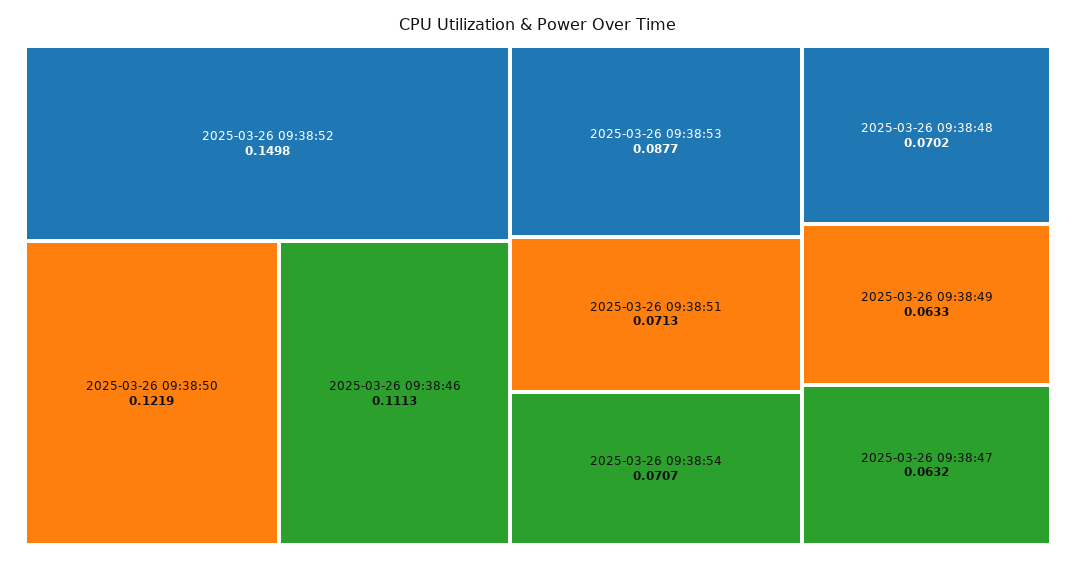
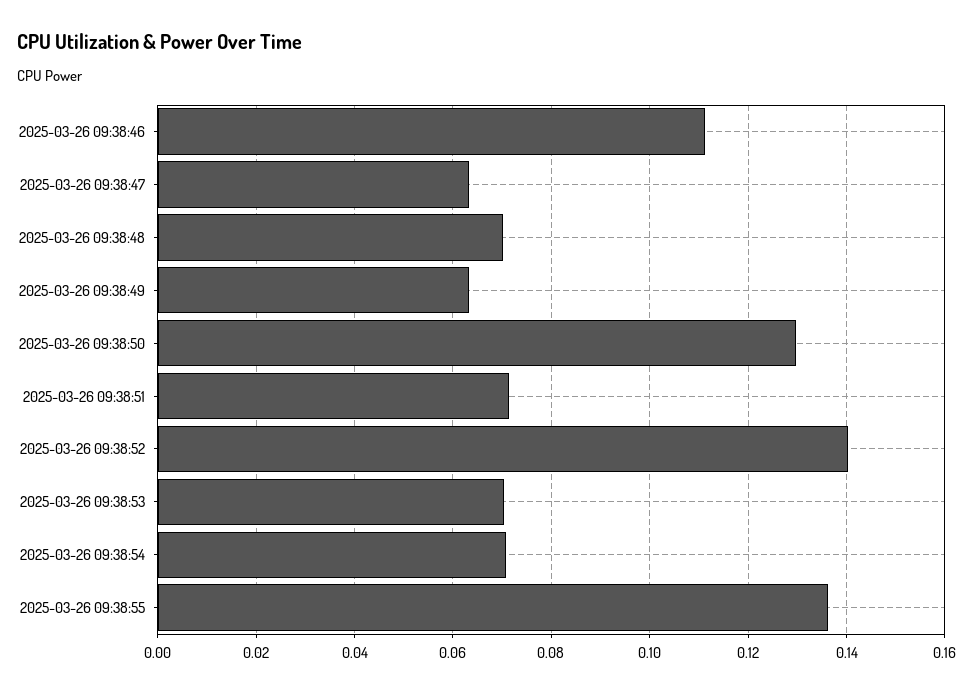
2025-03-26 09:38:52: 0.1498 -> 0.14
2025-03-26 09:38:50: 0.1219 -> 0.13
2025-03-26 09:38:53: 0.0877 -> 0.07
2025-03-26 09:38:55: none -> 0.136

